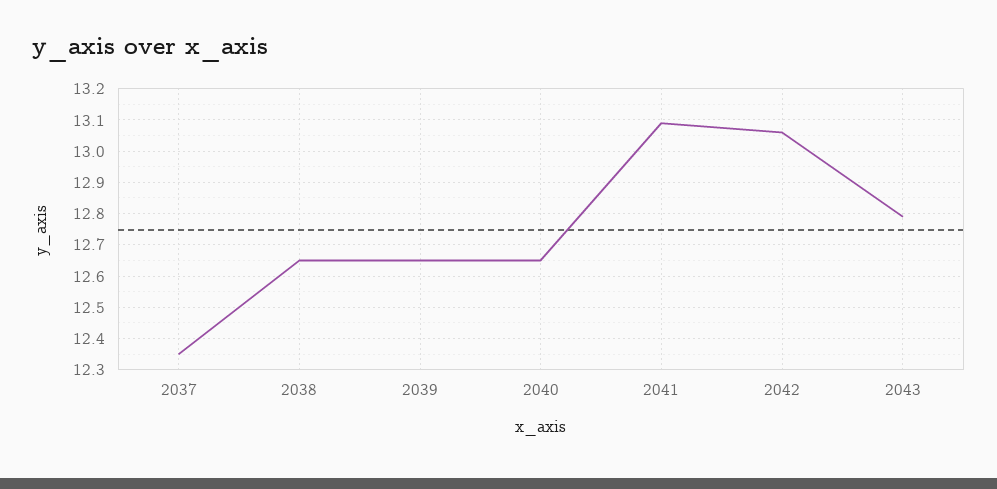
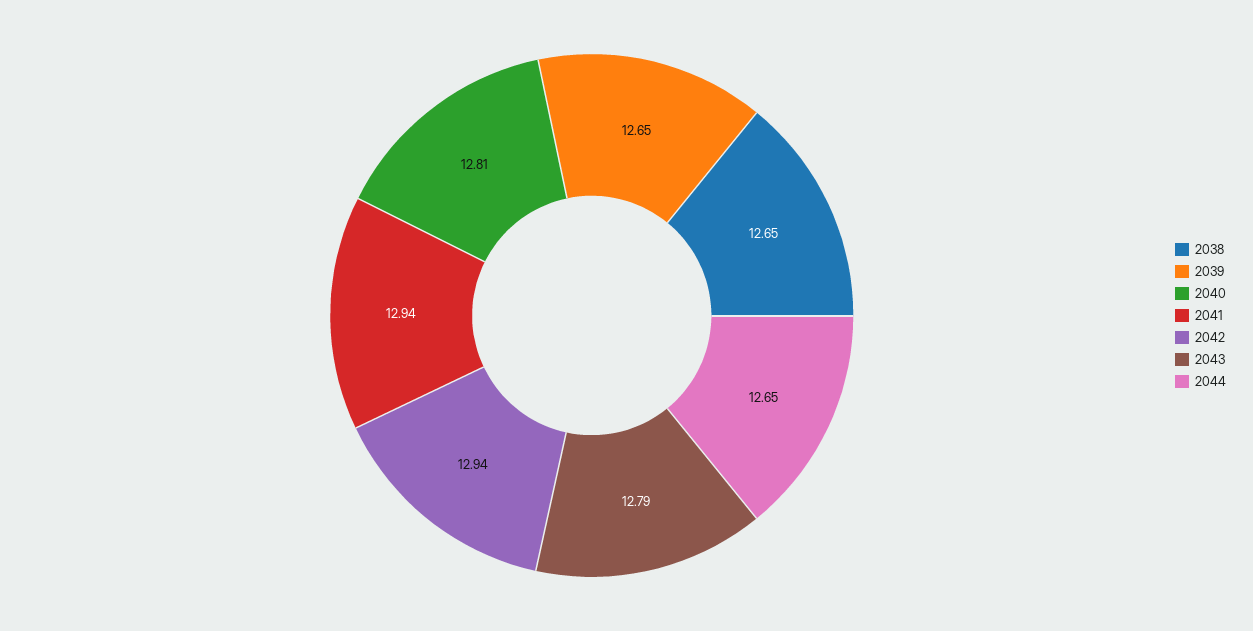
2037: 12.35 -> none
2040: 12.65 -> 12.81
2041: 13.1 -> 12.94
2042: 13.05 -> 12.94
2044: none -> 12.65

